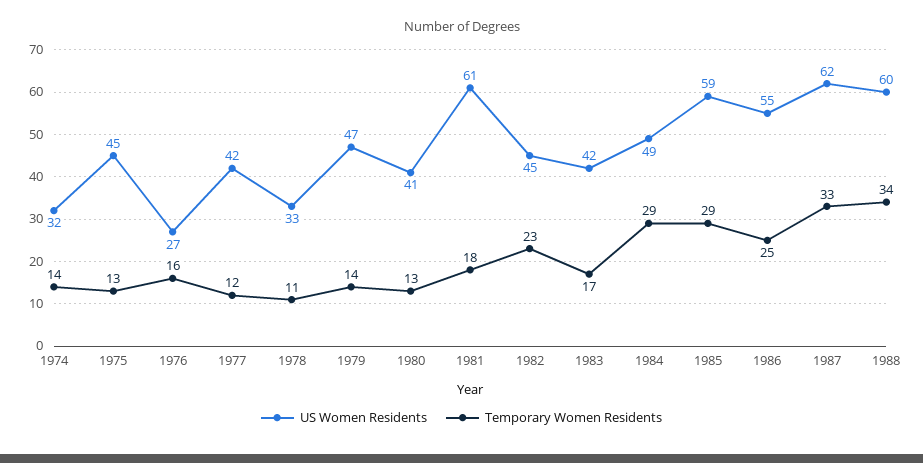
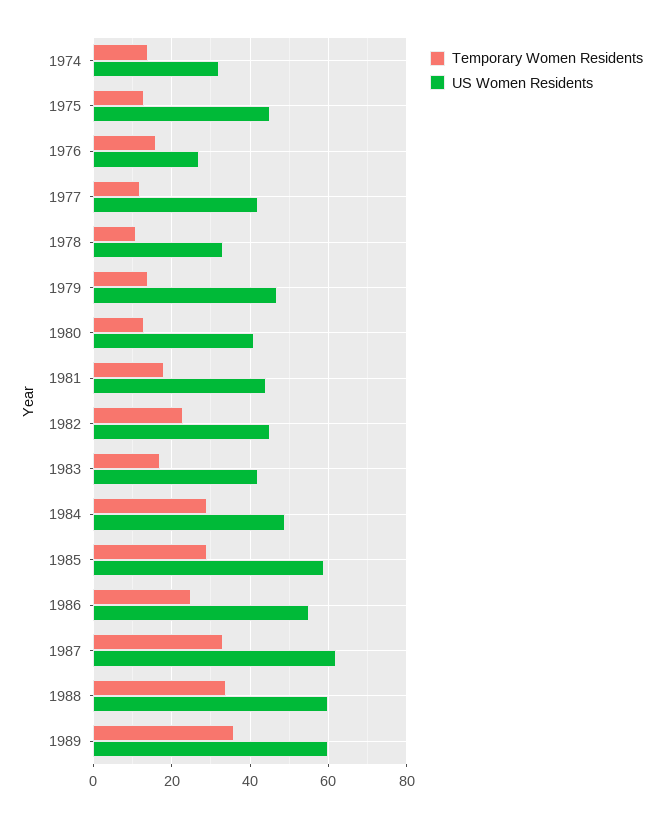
US Women Residents, 1981: 61 -> 45
Temporary Women Residents, 1989: none -> 35
US Women Residents, 1989: none -> 60

